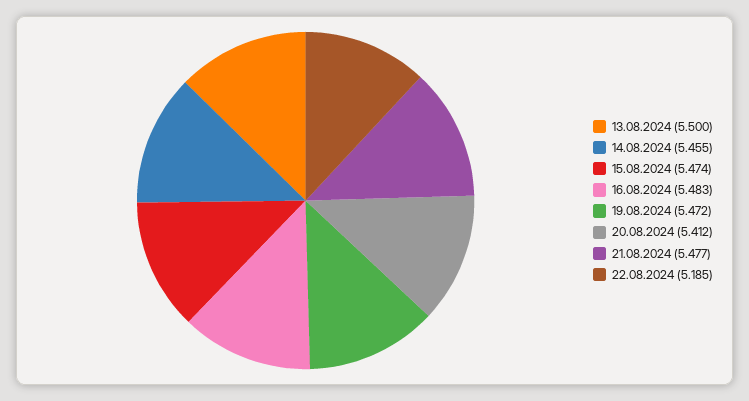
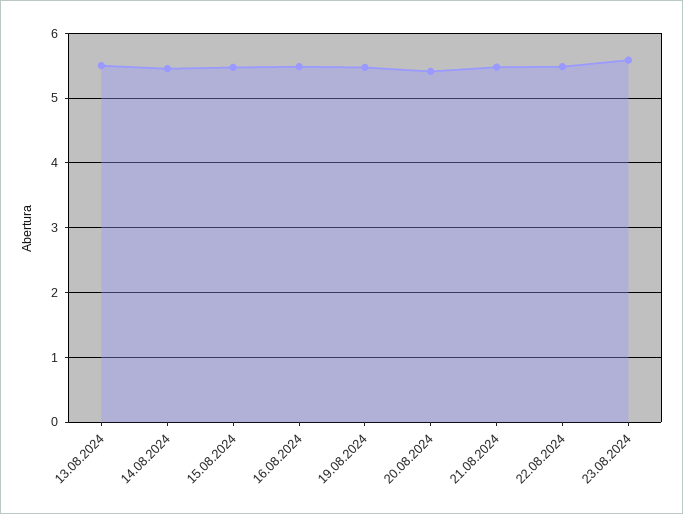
22.08.2024: 5.185 -> 5.5
23.08.2024: none -> 5.6

